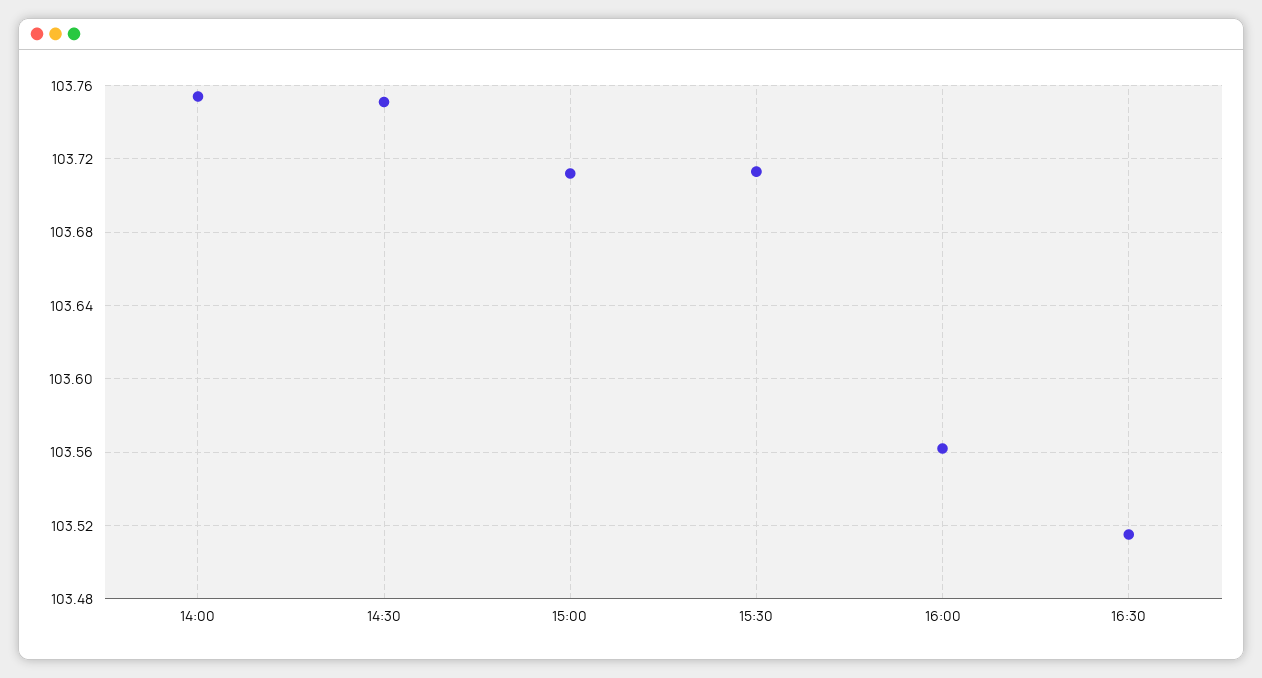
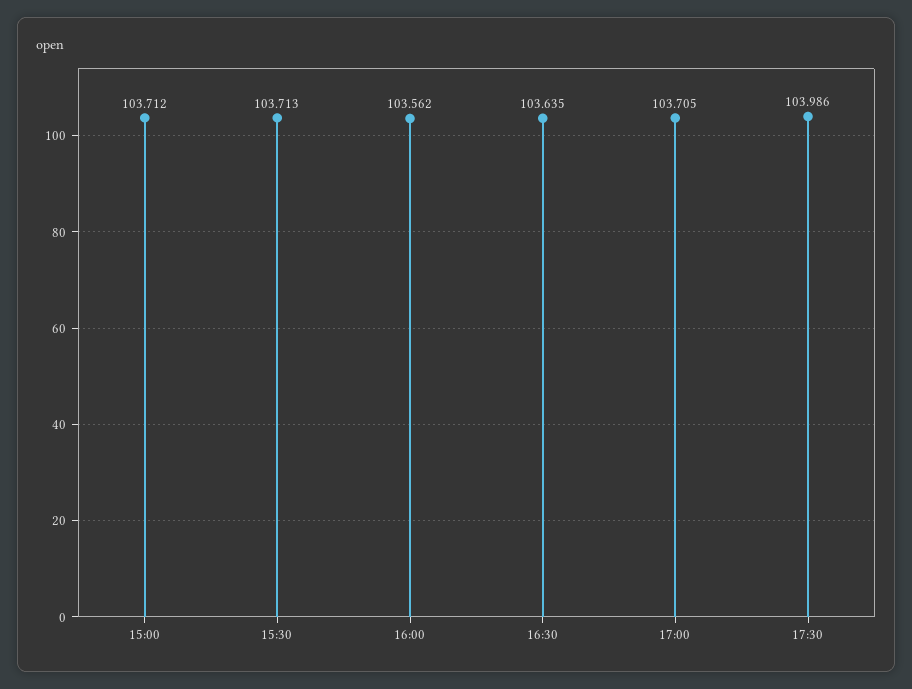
14:00: 103.755 -> none
14:30: 103.75 -> none
16:30: 103.515 -> 103.635
17:00: none -> 103.705
17:30: none -> 103.986

